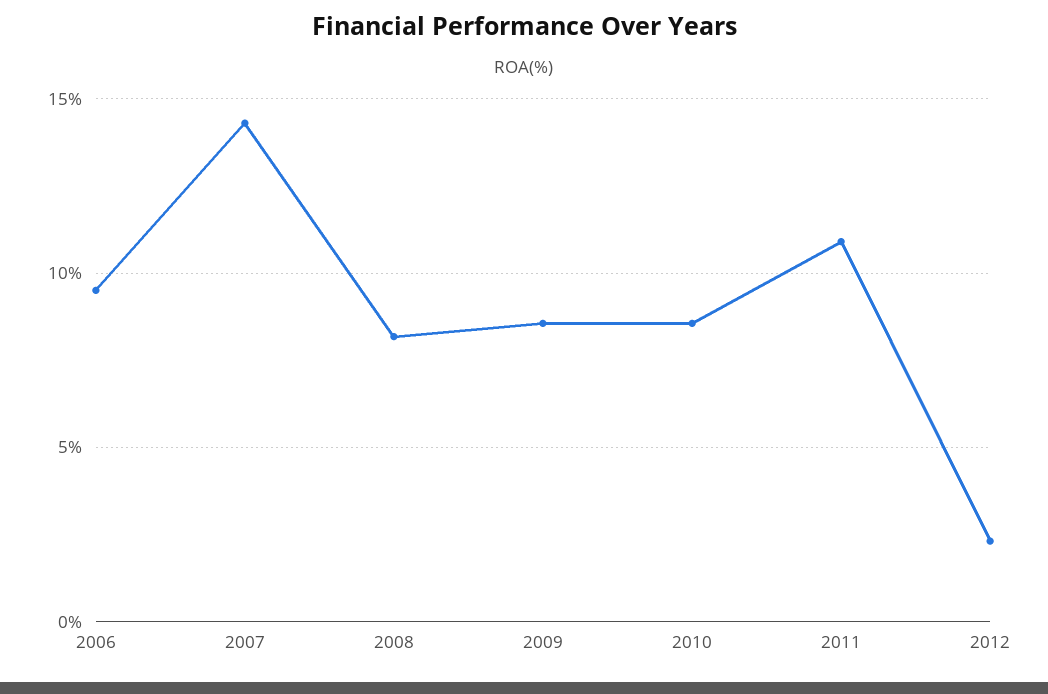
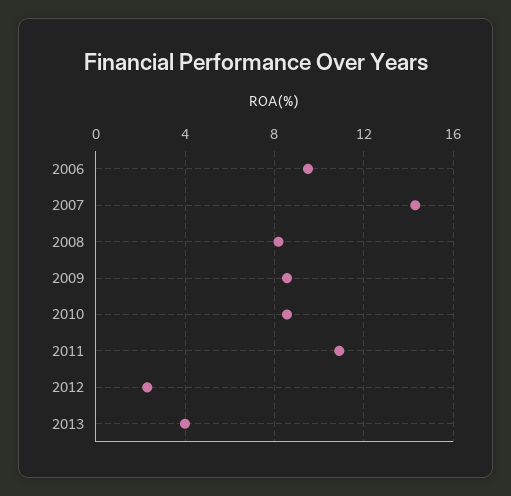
2013: none -> 4

